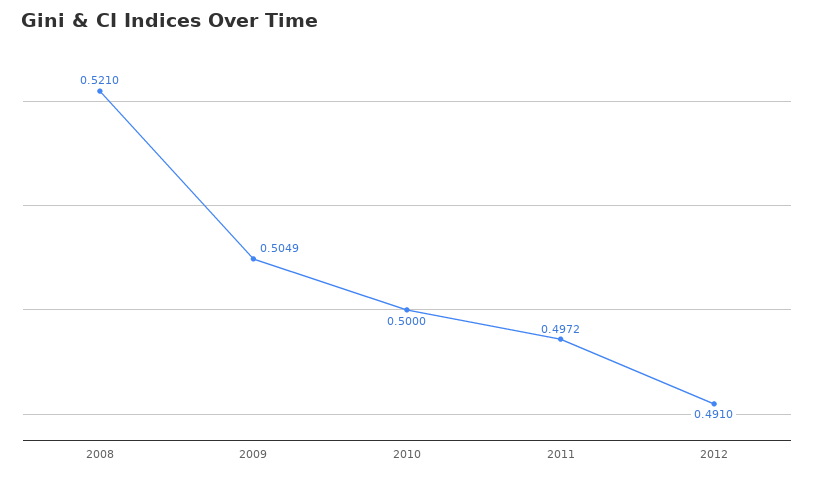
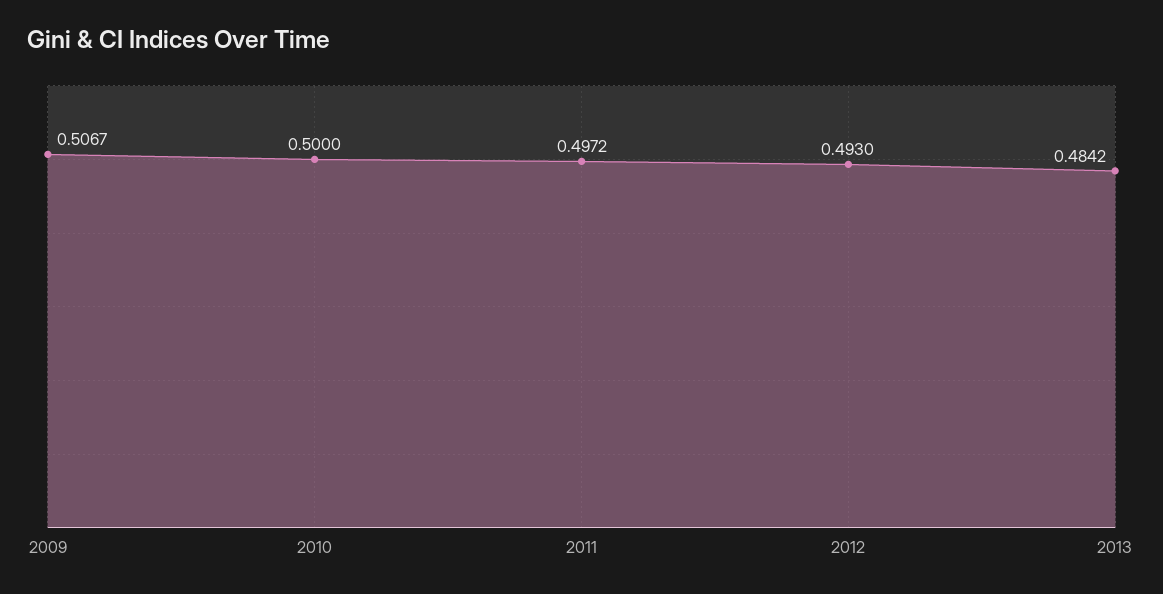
2008: 0.521 -> none
2009: 0.5049 -> 0.5067
2012: 0.491 -> 0.493
2013: none -> 0.4842

